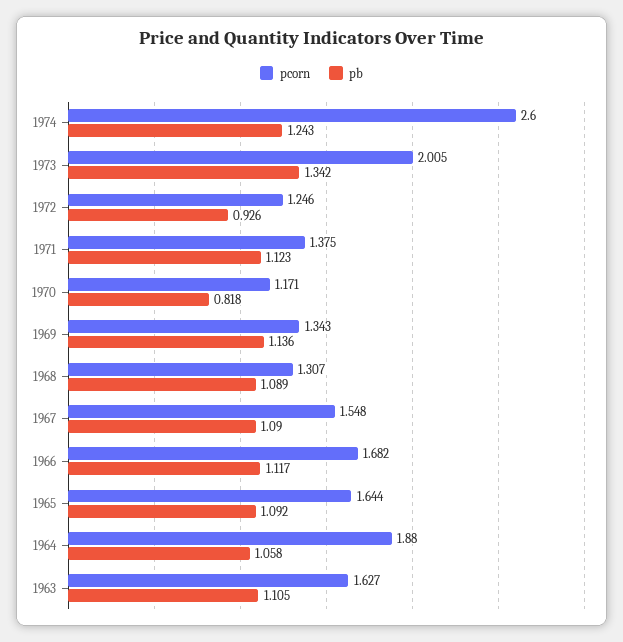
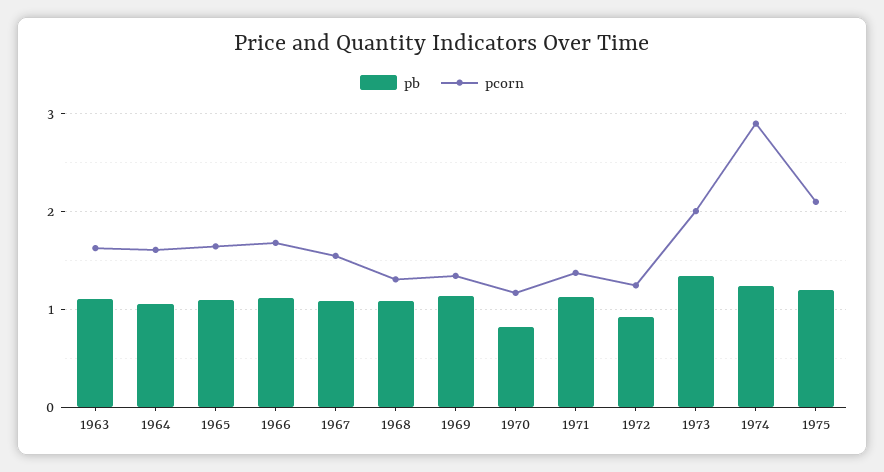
pcorn, 1974: 2.6 -> 2.9
pcorn, 1964: 1.88 -> 1.6
pb, 1975: none -> 1.2
pcorn, 1975: none -> 2.1

